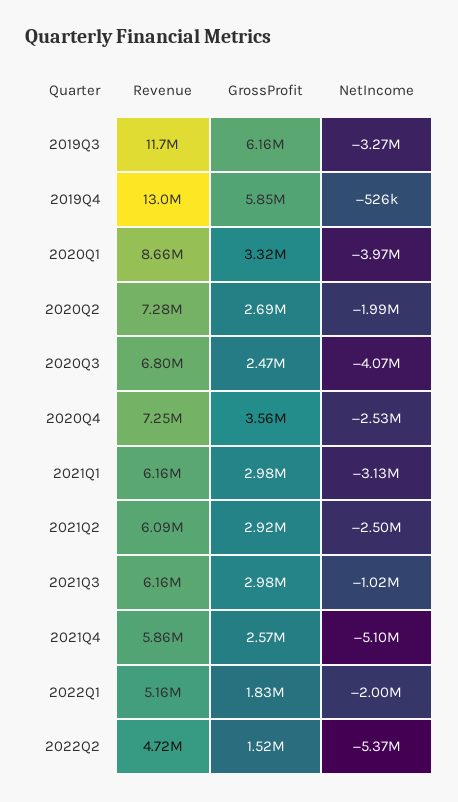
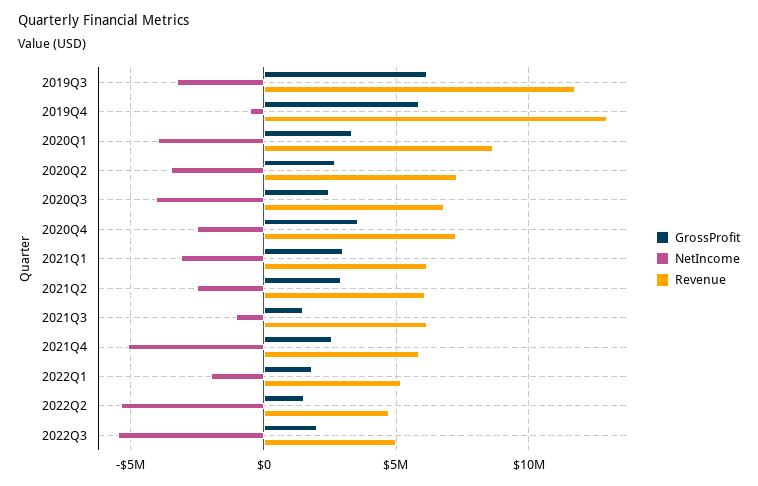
NetIncome, 2020Q2: -1990000 -> -3500000
GrossProfit, 2021Q3: 2980000 -> 1500000
GrossProfit, 2022Q3: none -> 2000000
NetIncome, 2022Q3: none -> -5500000
Revenue, 2022Q3: none -> 5000000

